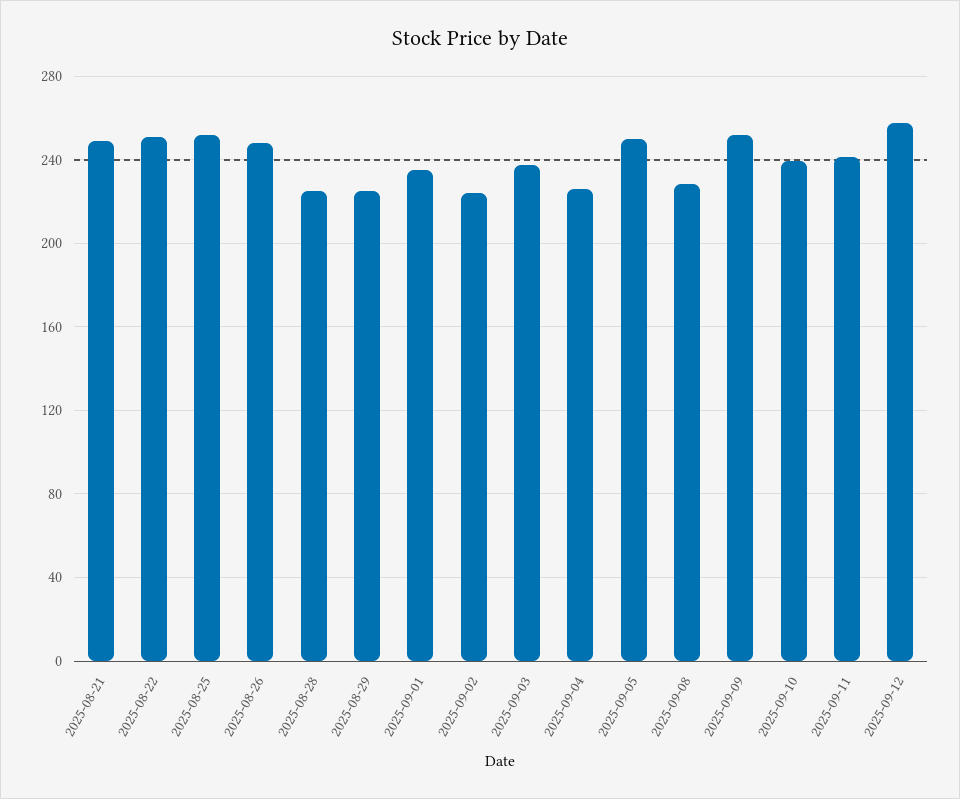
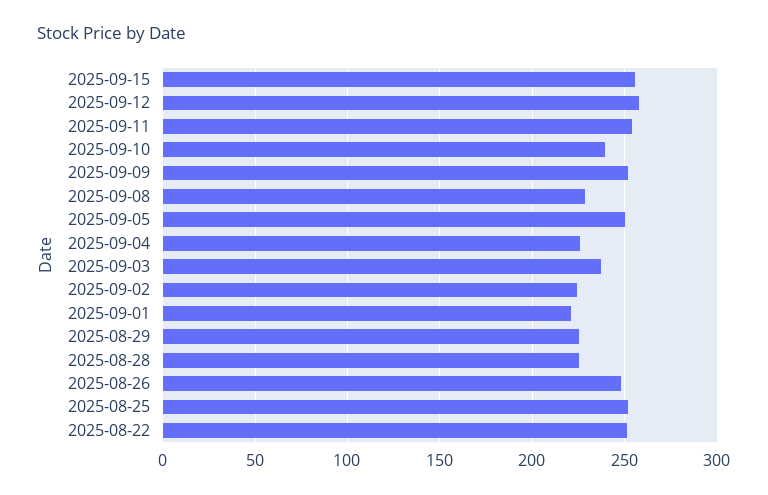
2025-08-21: 250 -> none
2025-09-01: 235 -> 220
2025-09-11: 240 -> 255
2025-09-15: none -> 255

